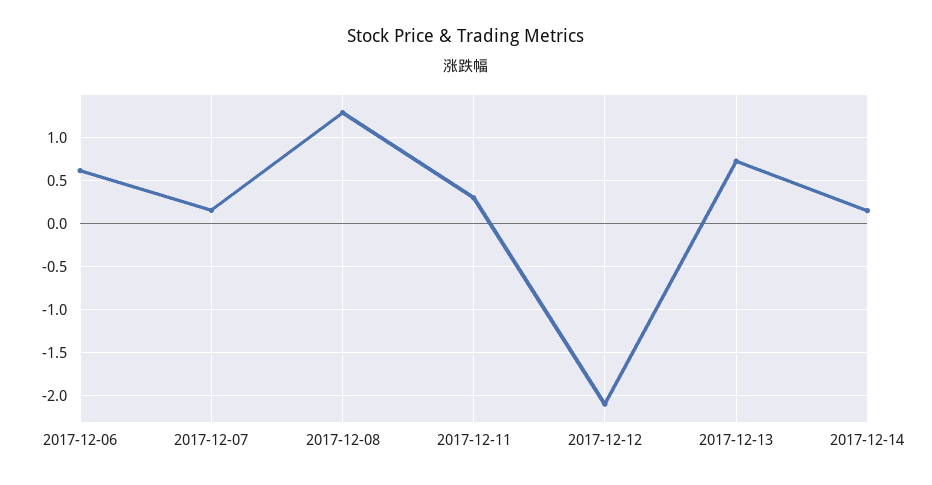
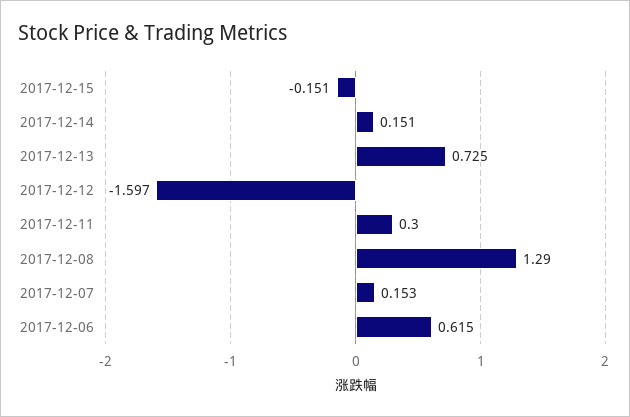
2017-12-12: -2.1 -> -1.597
2017-12-15: none -> -0.151

